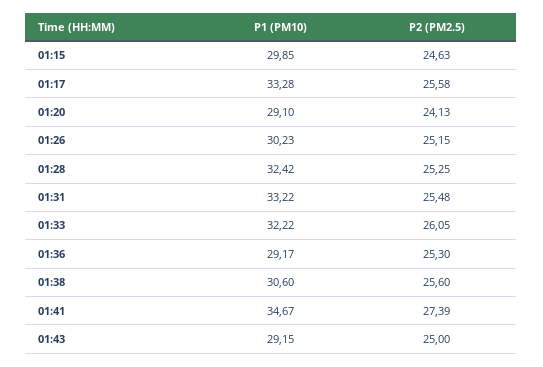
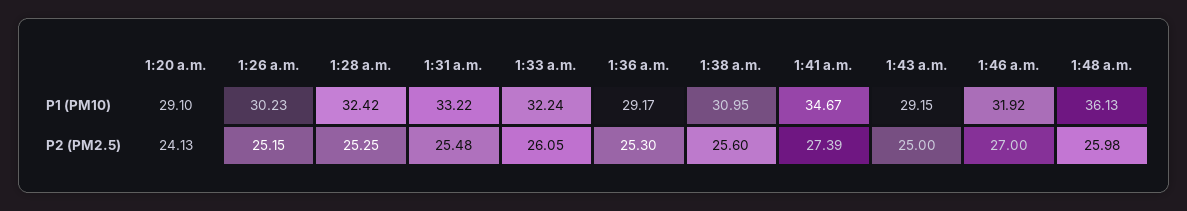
P1 (PM10), 01:15: 29.85 -> none
P2 (PM2.5), 01:15: 24.63 -> none
P1 (PM10), 01:17: 33.28 -> none
P2 (PM2.5), 01:17: 25.58 -> none
P1 (PM10), 01:33: 32.22 -> 32.24
P1 (PM10), 01:38: 30.6 -> 30.95
P1 (PM10), 1:46 a.m.: none -> 31.92
P1 (PM10), 1:48 a.m.: none -> 36.13
P2 (PM2.5), 1:46 a.m.: none -> 27
P2 (PM2.5), 1:48 a.m.: none -> 25.98

